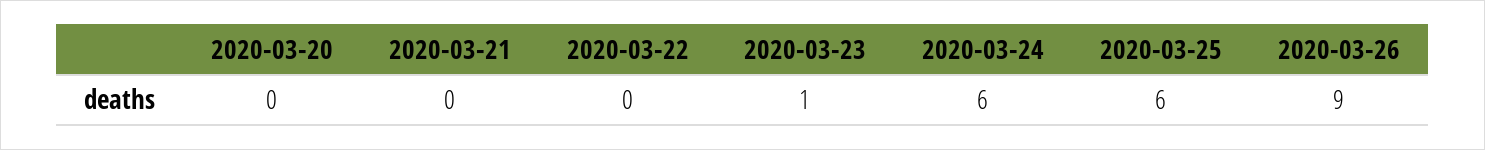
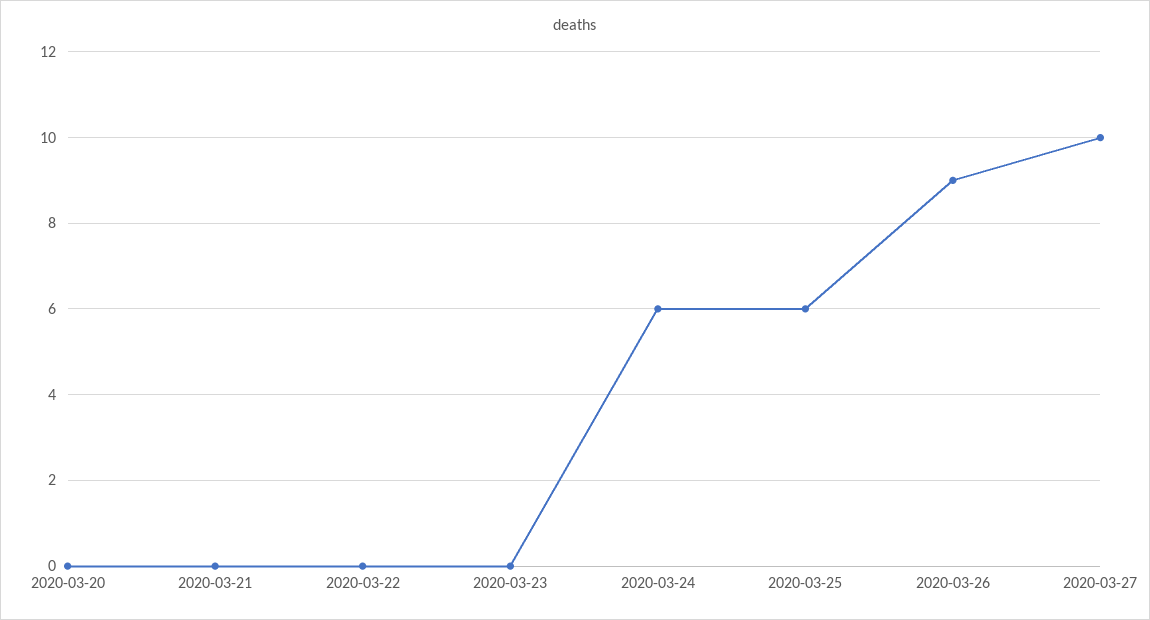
2020-03-23: 1 -> 0
2020-03-27: none -> 10

